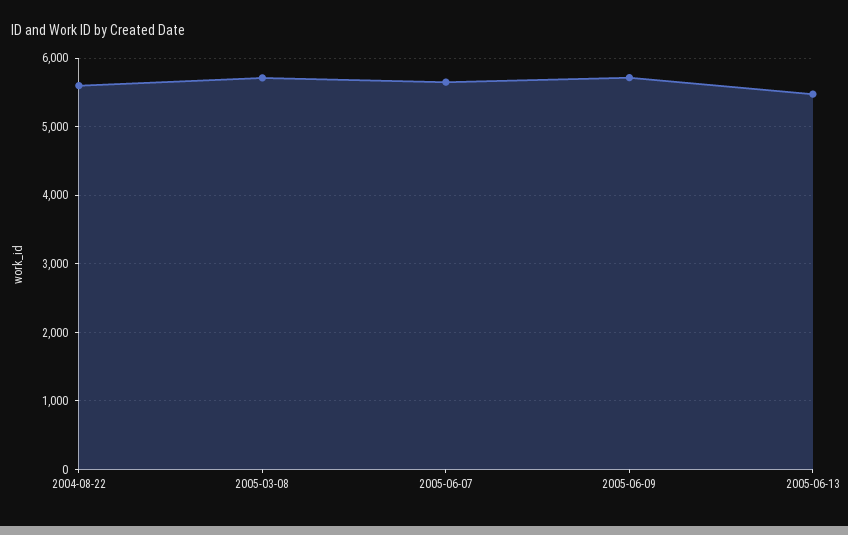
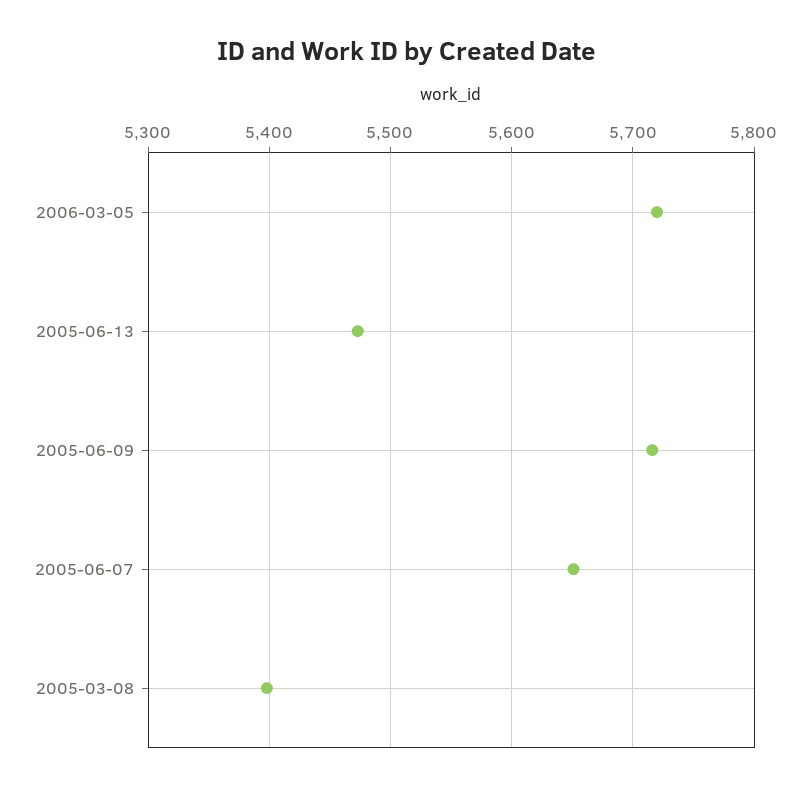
2004-08-22: 5600 -> none
2005-03-08: 5700 -> 5400
2006-03-05: none -> 5720

